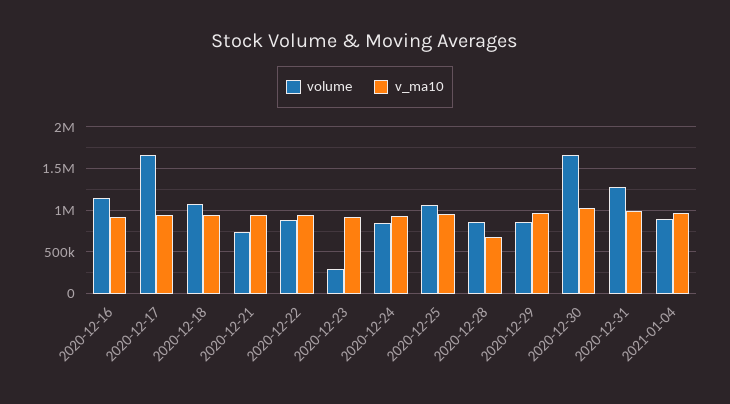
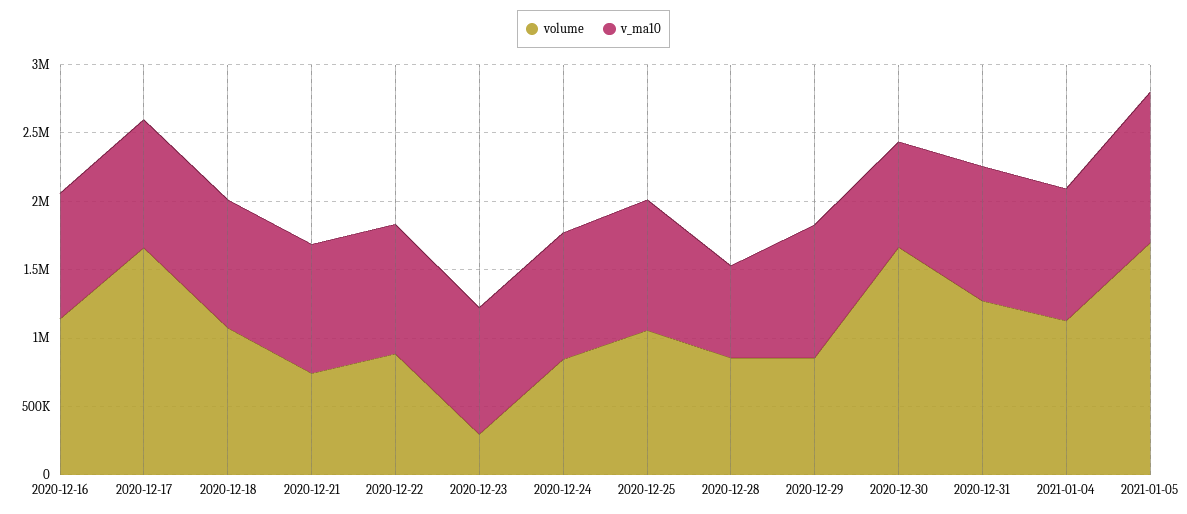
v_ma10, 2020-12-30: 1000000 -> 800000
volume, 2021-01-04: 900000 -> 1100000
volume, 2021-01-05: none -> 1700000
v_ma10, 2021-01-05: none -> 1100000

